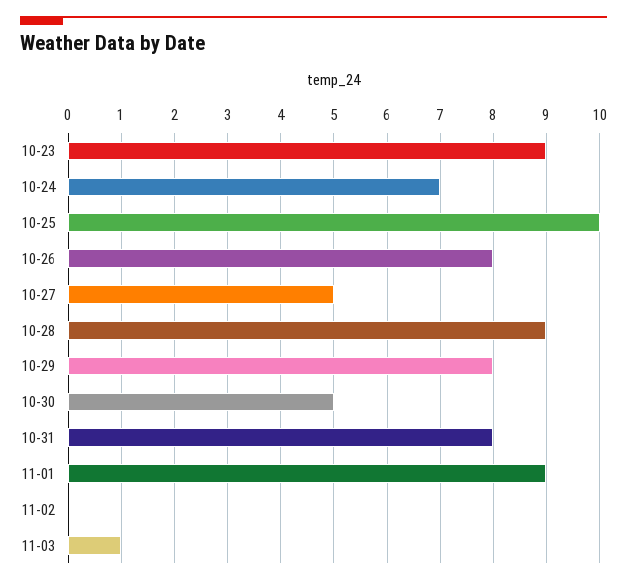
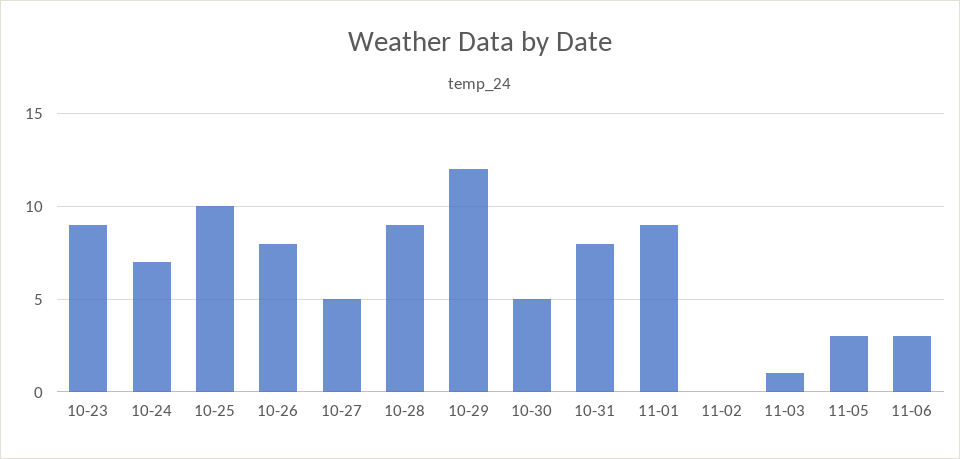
10-29: 8 -> 12
11-05: none -> 3
11-06: none -> 3

